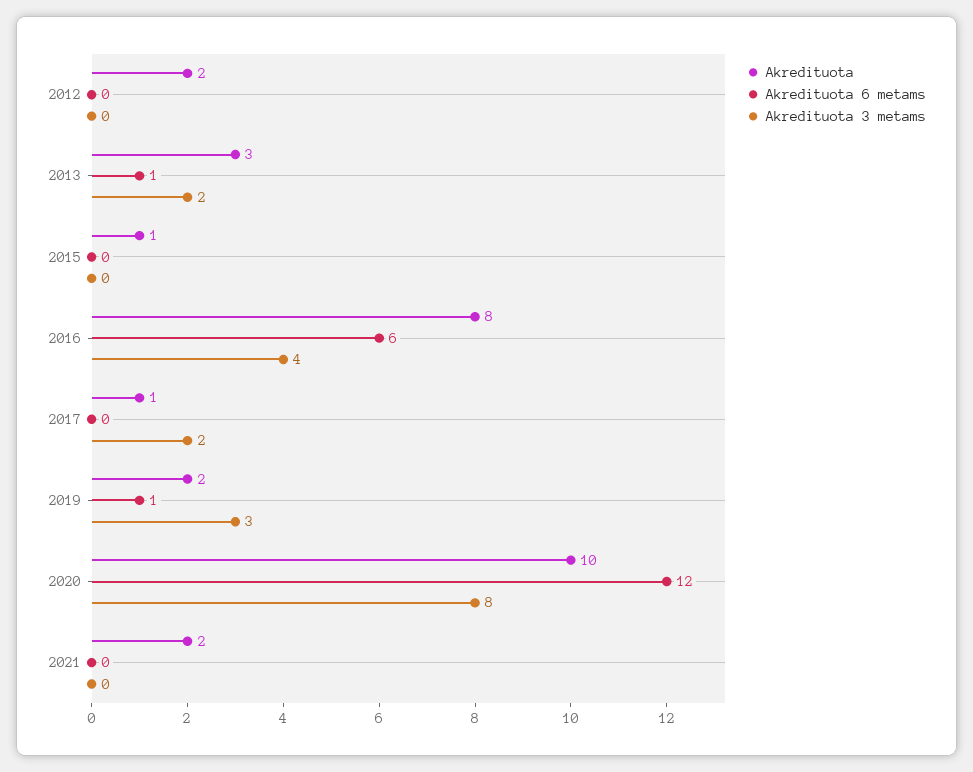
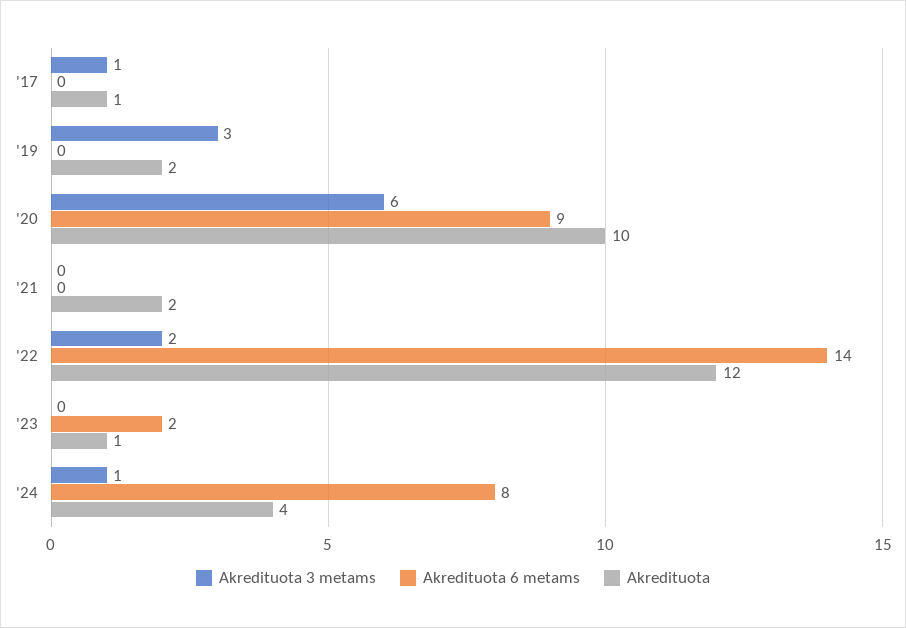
Akredituota, 2012: 2 -> none
Akredituota 6 metams, 2012: 0 -> none
Akredituota 3 metams, 2012: 0 -> none
Akredituota, 2013: 3 -> none
Akredituota 6 metams, 2013: 1 -> none
Akredituota 3 metams, 2013: 2 -> none
Akredituota, 2015: 1 -> none
Akredituota 6 metams, 2015: 0 -> none
Akredituota 3 metams, 2015: 0 -> none
Akredituota, 2016: 8 -> none
Akredituota 6 metams, 2016: 6 -> none
Akredituota 3 metams, 2016: 4 -> none
Akredituota 3 metams, 2017: 2 -> 1
Akredituota 6 metams, 2019: 1 -> 0
Akredituota 6 metams, 2020: 12 -> 9
Akredituota 3 metams, 2020: 8 -> 6
Akredituota 3 metams, '22: none -> 2
Akredituota 6 metams, '22: none -> 14
Akredituota, '22: none -> 12
Akredituota 3 metams, '23: none -> 0
Akredituota 6 metams, '23: none -> 2
Akredituota, '23: none -> 1
Akredituota 3 metams, '24: none -> 1
Akredituota 6 metams, '24: none -> 8
Akredituota, '24: none -> 4

